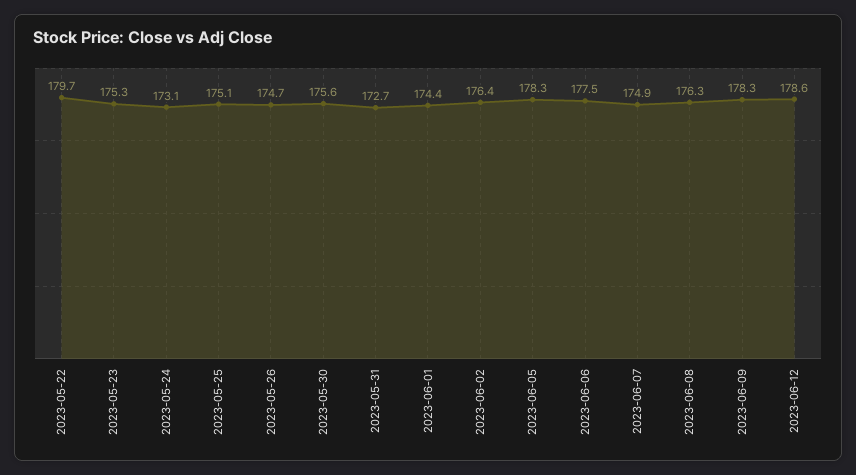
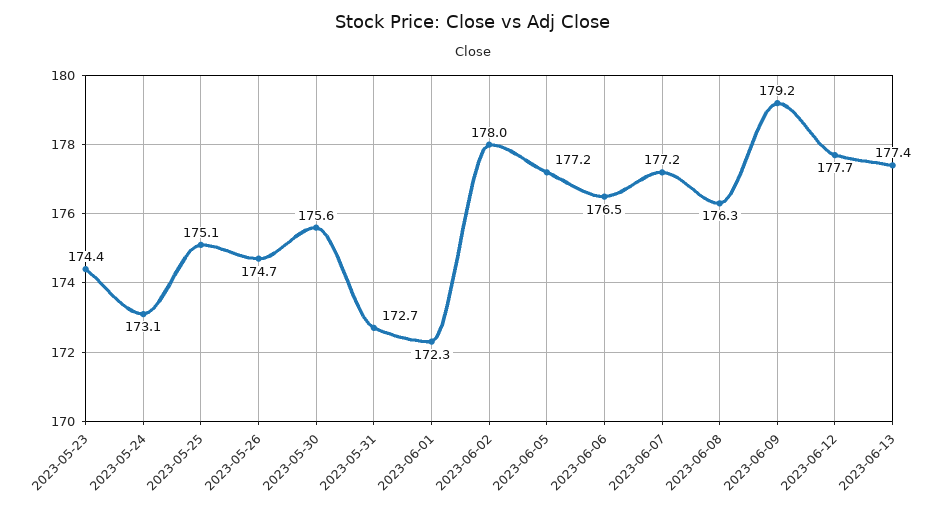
2023-05-22: 179.7 -> none
2023-05-23: 175.3 -> 174.4
2023-06-01: 174.4 -> 172.3
2023-06-02: 176.4 -> 178
2023-06-05: 178.3 -> 177.2
2023-06-06: 177.5 -> 176.5
2023-06-07: 174.9 -> 177.2
2023-06-09: 178.3 -> 179.2
2023-06-12: 178.6 -> 177.7
2023-06-13: none -> 177.4

